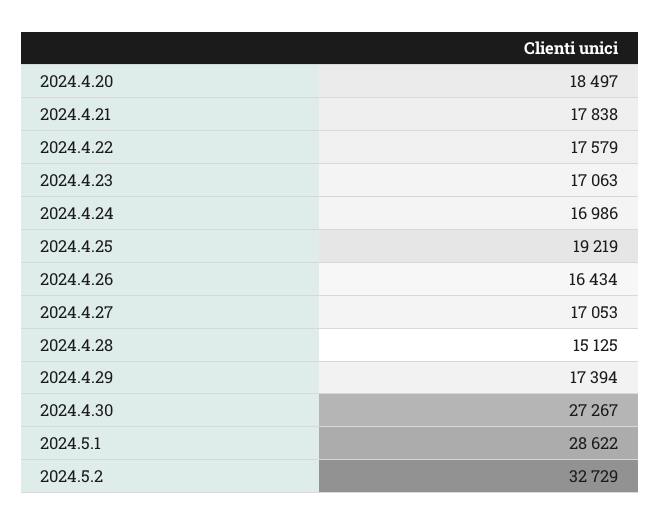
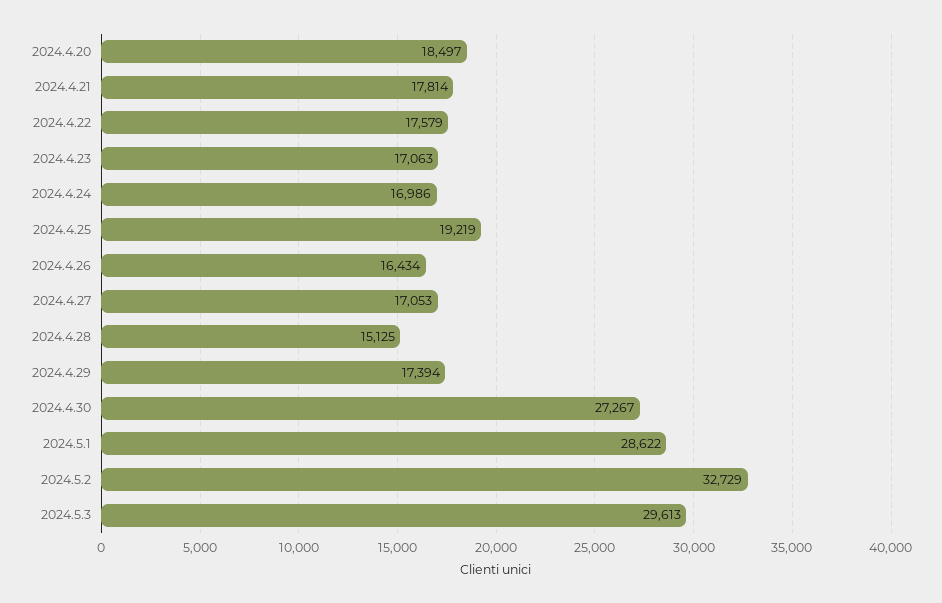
2024.4.21: 17838 -> 17814
2024.5.3: none -> 29613

